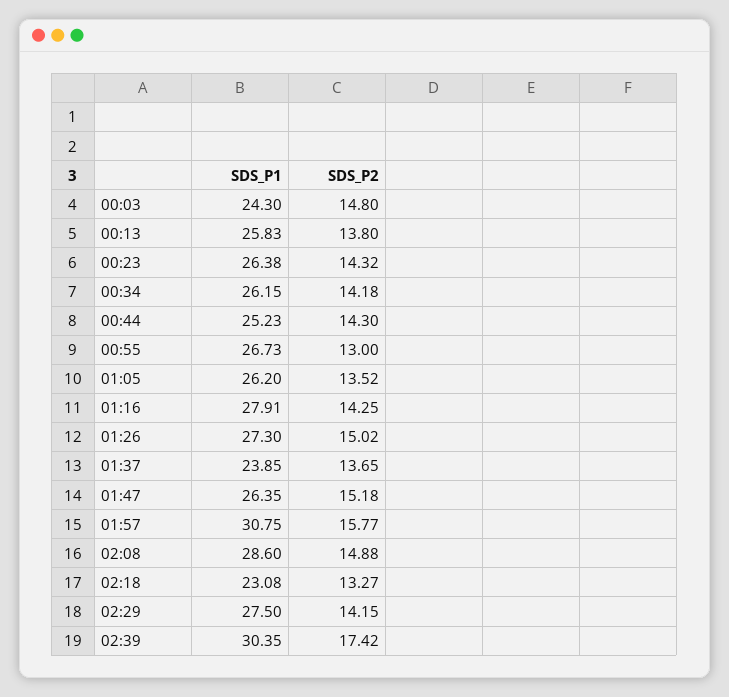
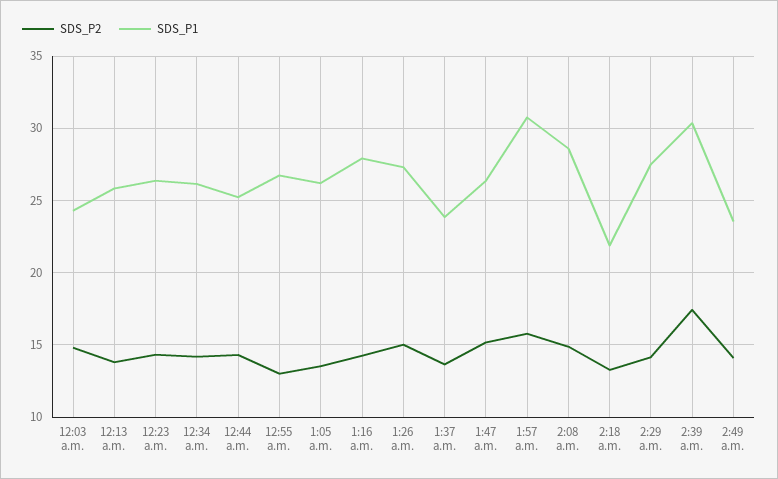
SDS_P1, 02:18: 23.08 -> 22
SDS_P2, 2:49 a.m.: none -> 14
SDS_P1, 2:49 a.m.: none -> 23.5

